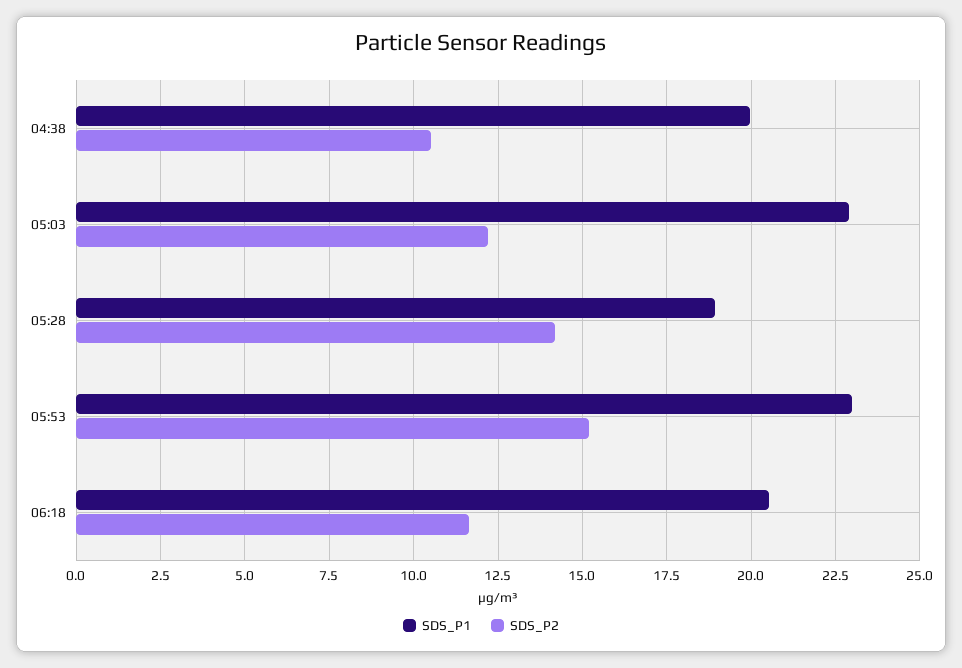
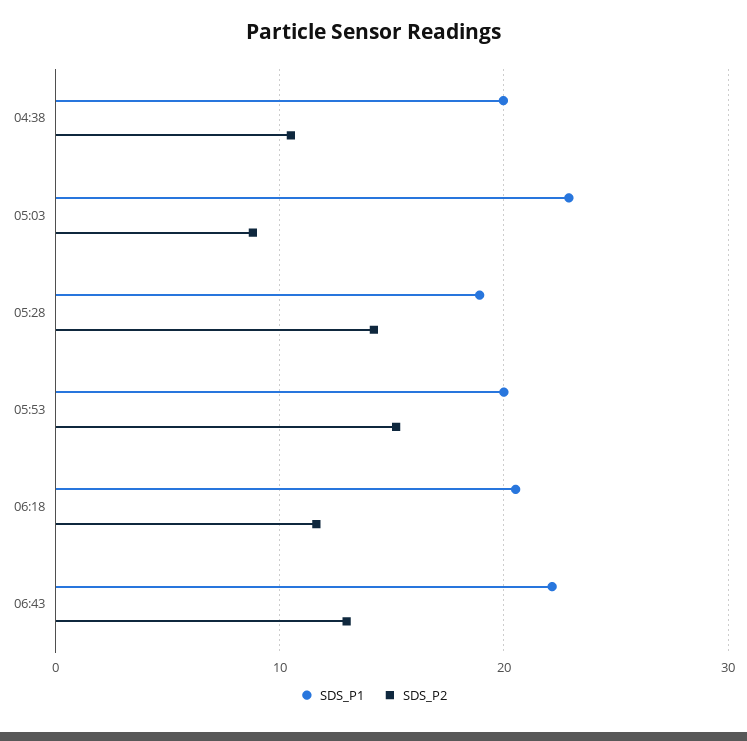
SDS_P2, 05:03: 12.25 -> 9
SDS_P1, 05:53: 23 -> 20
SDS_P1, 06:43: none -> 22
SDS_P2, 06:43: none -> 13

